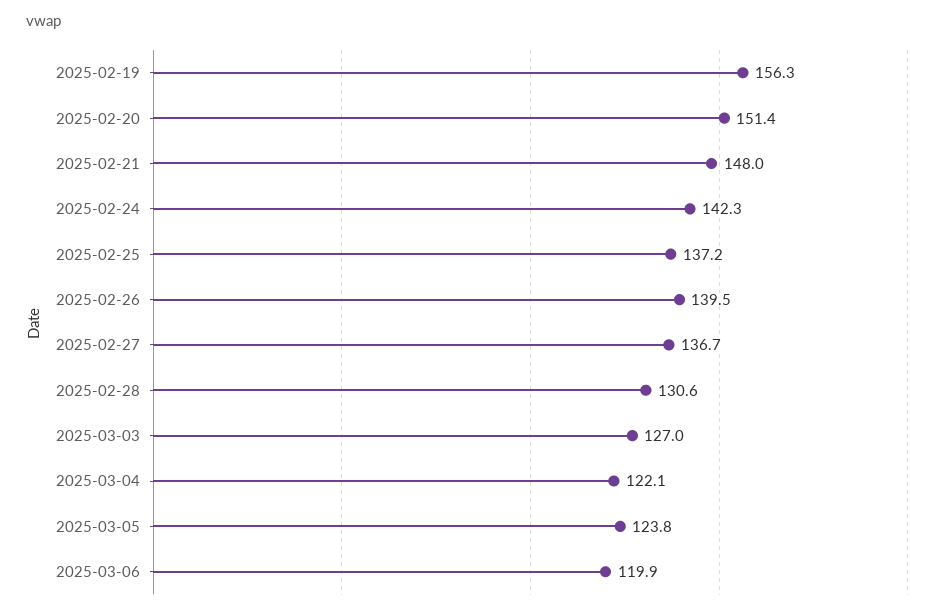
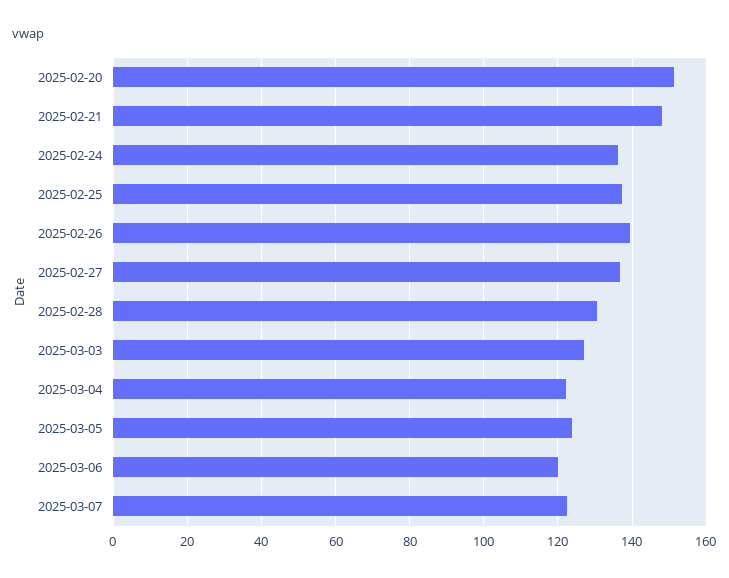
2025-02-19: 156.3 -> none
2025-02-24: 142.3 -> 136
2025-03-07: none -> 122

